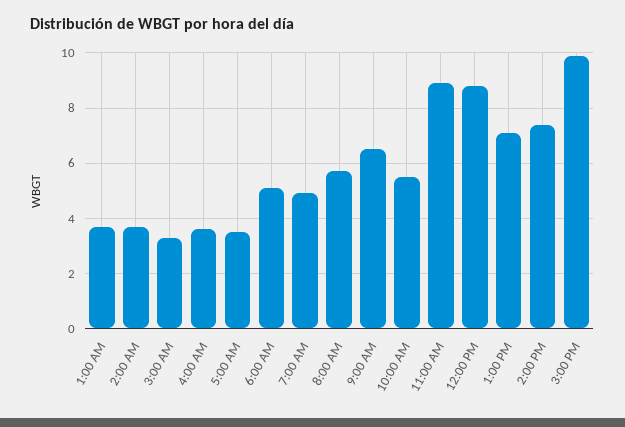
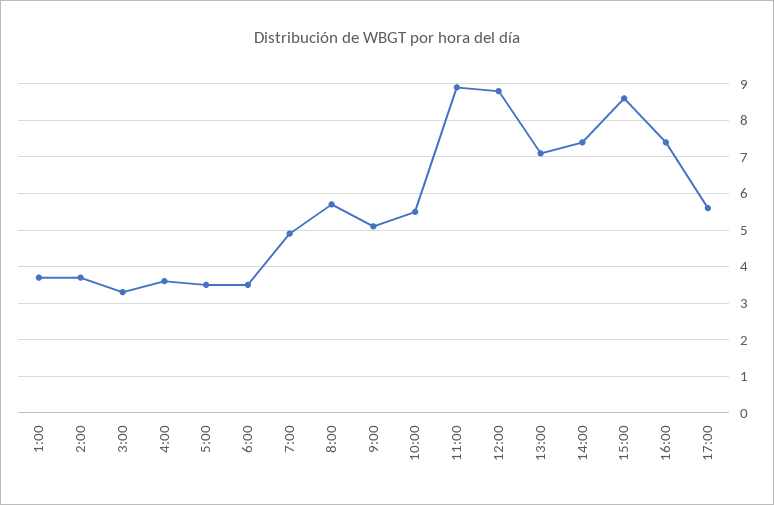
6:00 AM: 5 -> 3.5
9:00 AM: 6.5 -> 5
3:00 PM: 10 -> 8.5
16:00: none -> 7.5
17:00: none -> 5.5

